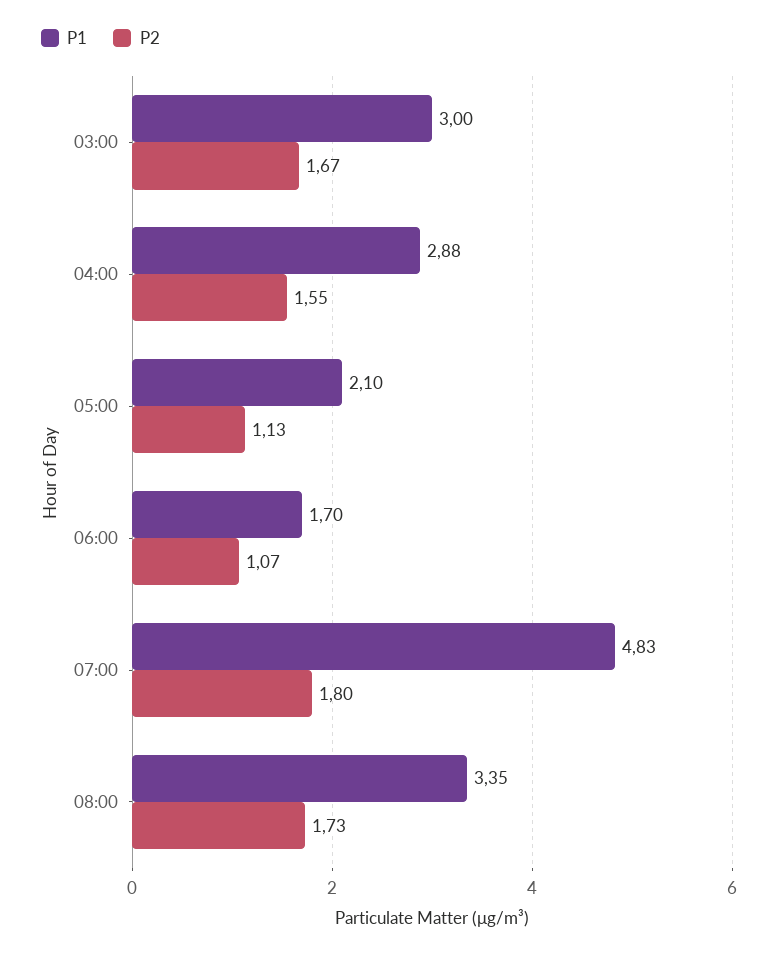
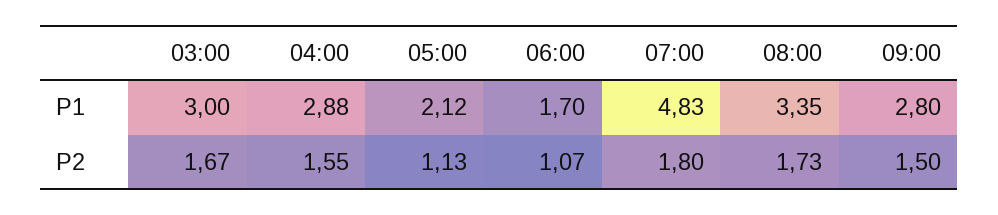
P1, 05:00: 2.1 -> 2.12
P1, 09:00: none -> 2.8
P2, 09:00: none -> 1.5

